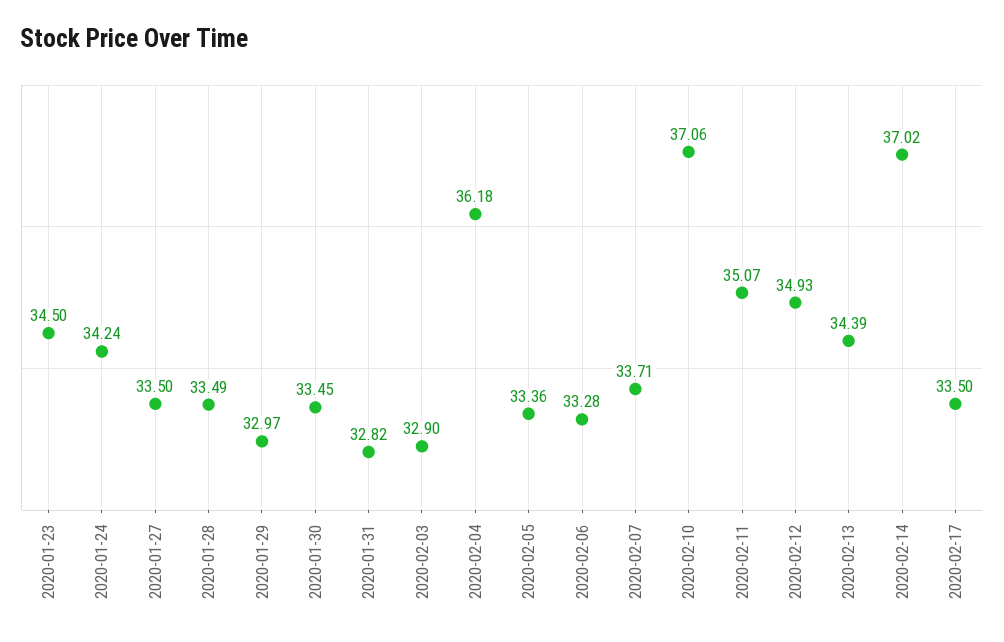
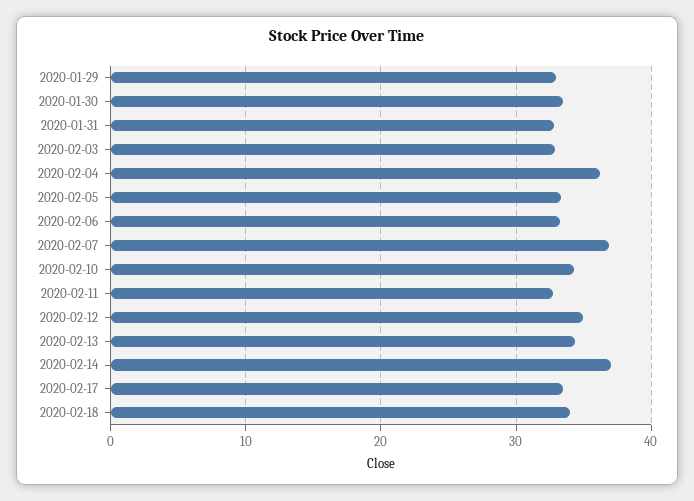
2020-01-23: 34.5 -> none
2020-01-24: 34.24 -> none
2020-01-27: 33.5 -> none
2020-01-28: 33.49 -> none
2020-02-07: 33.71 -> 37
2020-02-10: 37.06 -> 34
2020-02-11: 35.07 -> 33
2020-02-18: none -> 34

